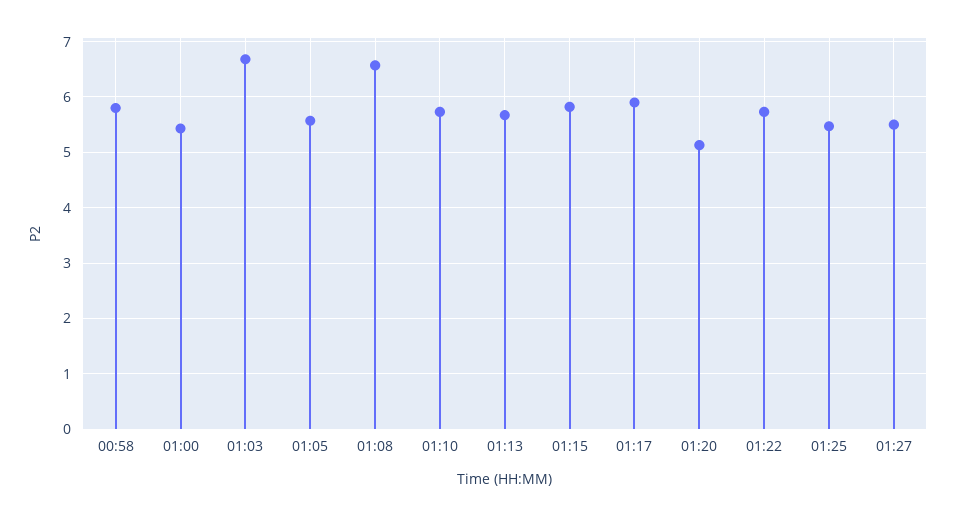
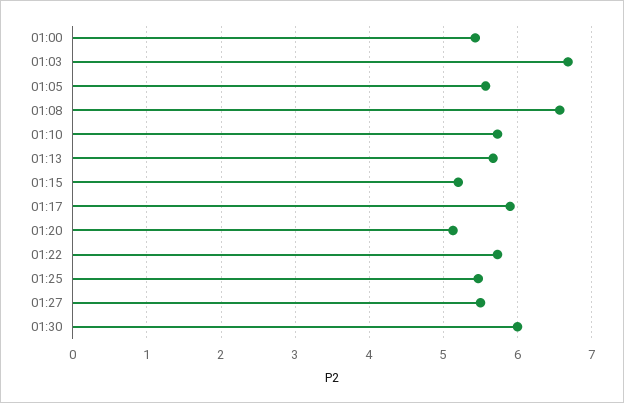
00:58: 5.8 -> none
01:15: 5.8 -> 5.2
01:30: none -> 6

